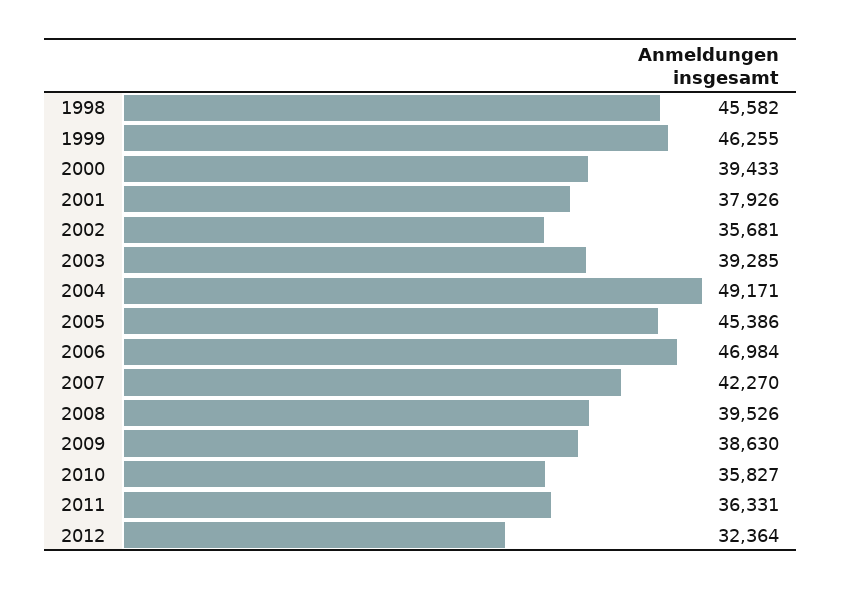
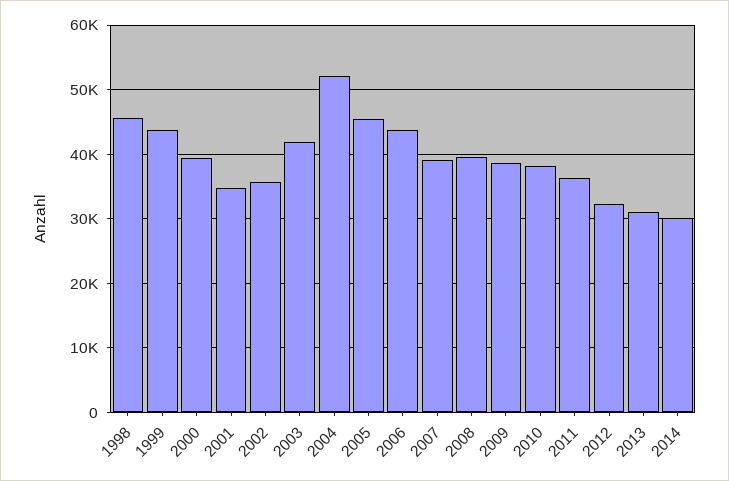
1999: 46255 -> 44000
2001: 37926 -> 35000
2003: 39285 -> 42000
2004: 49171 -> 52000
2006: 46984 -> 44000
2007: 42270 -> 39000
2010: 35827 -> 38000
2013: none -> 31000
2014: none -> 30000

